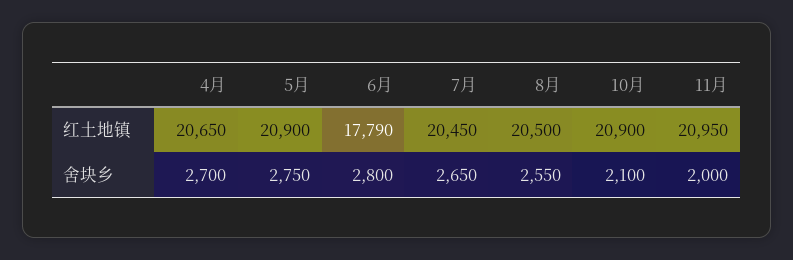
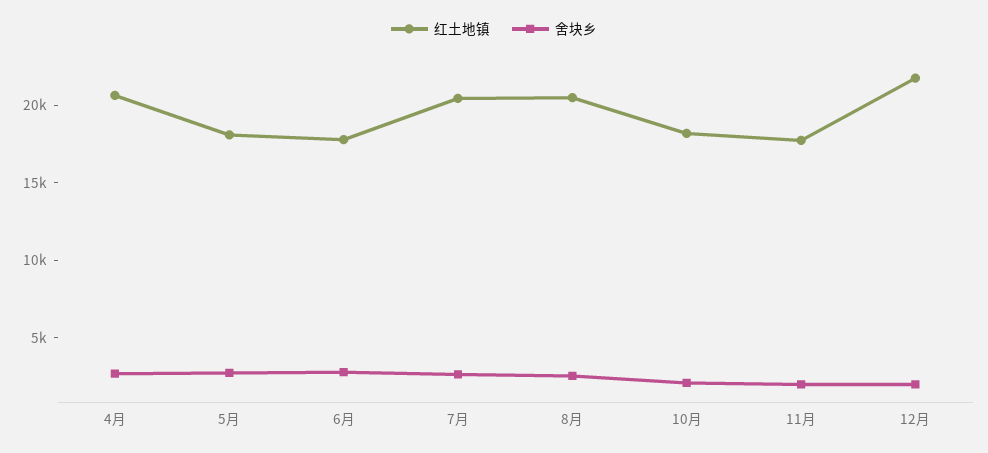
红土地镇, 5月: 20900 -> 18000
红土地镇, 10月: 20900 -> 18000
红土地镇, 11月: 20950 -> 18000
红土地镇, 12月: none -> 22000
舍块乡, 12月: none -> 2000

